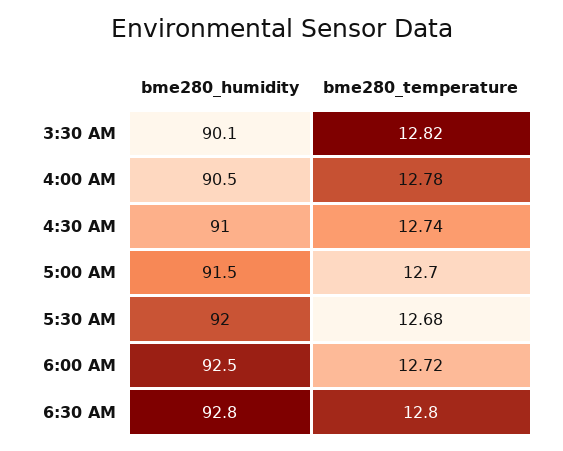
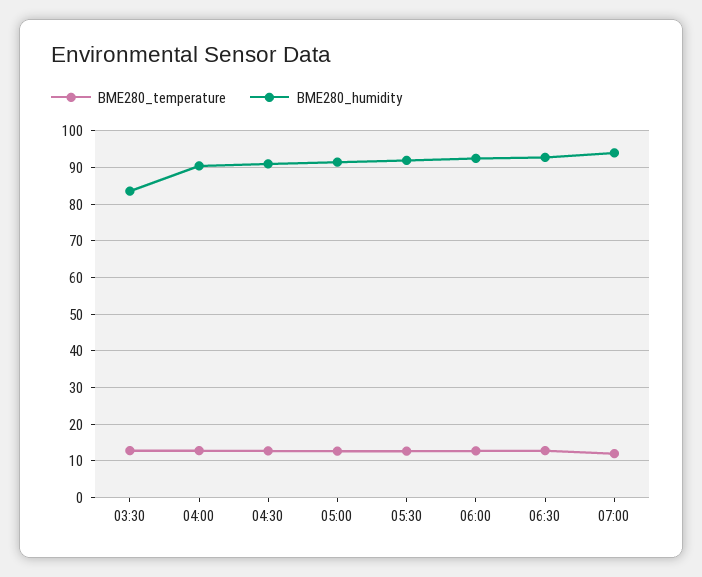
bme280_humidity, 3:30 AM: 90.1 -> 84
bme280_temperature, 07:00: none -> 12
bme280_humidity, 07:00: none -> 94

